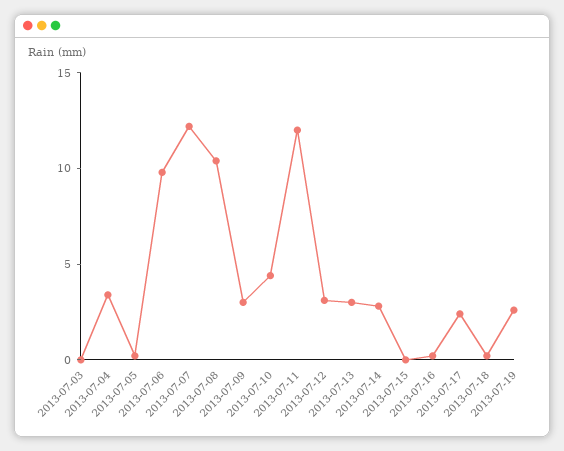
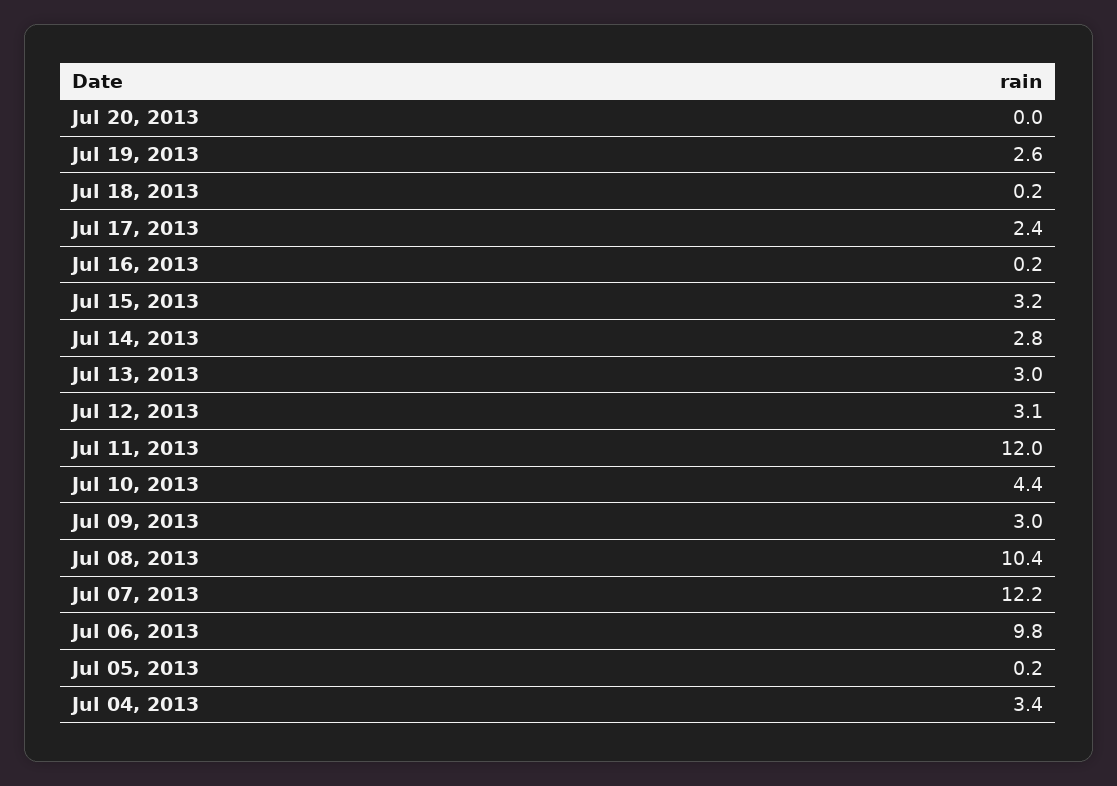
2013-07-03: 0 -> none
2013-07-15: 0 -> 3.2
Jul 20, 2013: none -> 0

